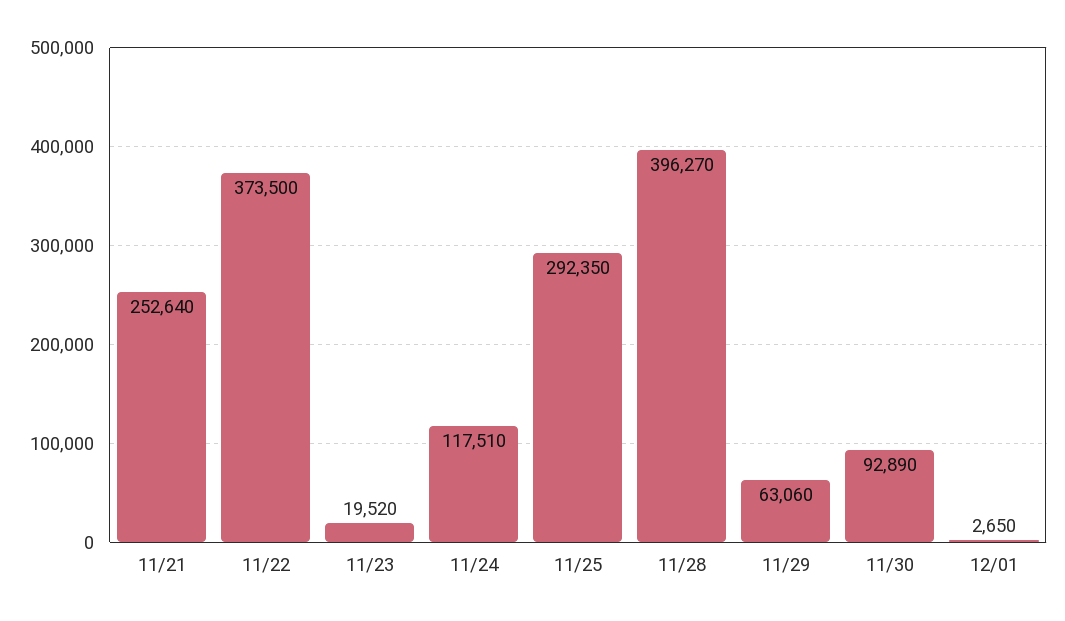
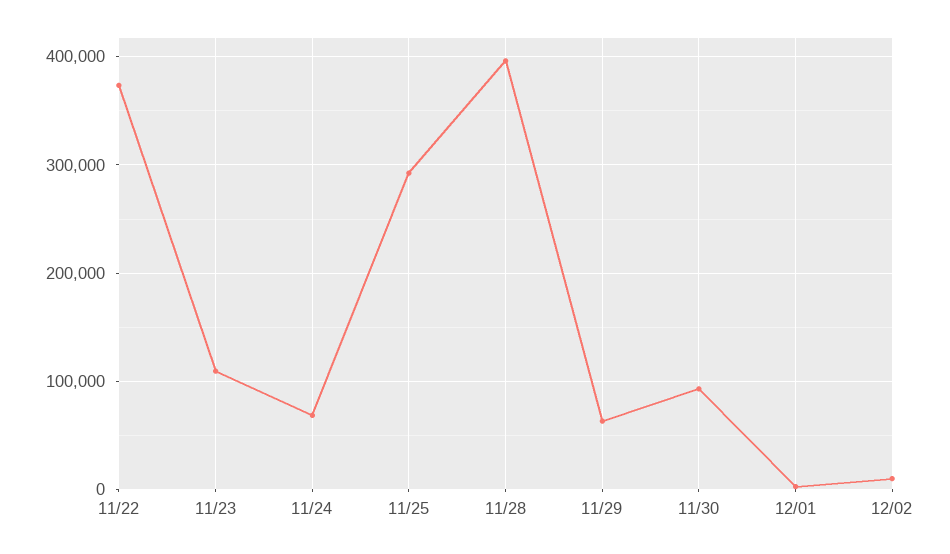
11/21: 252640 -> none
11/23: 19520 -> 110000
11/24: 117510 -> 70000
12/02: none -> 10000

